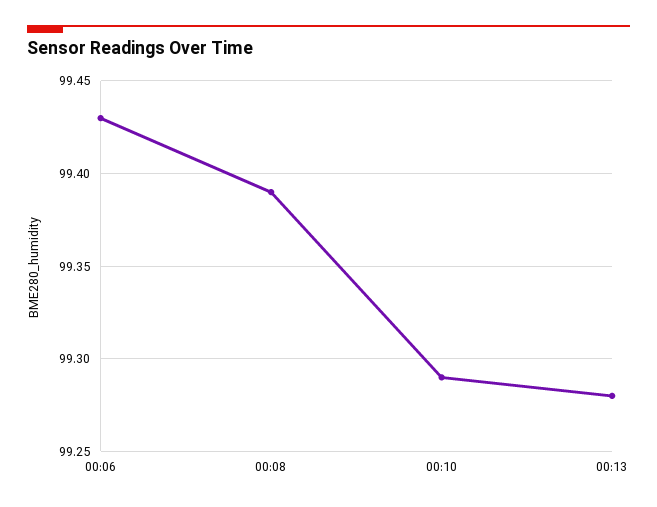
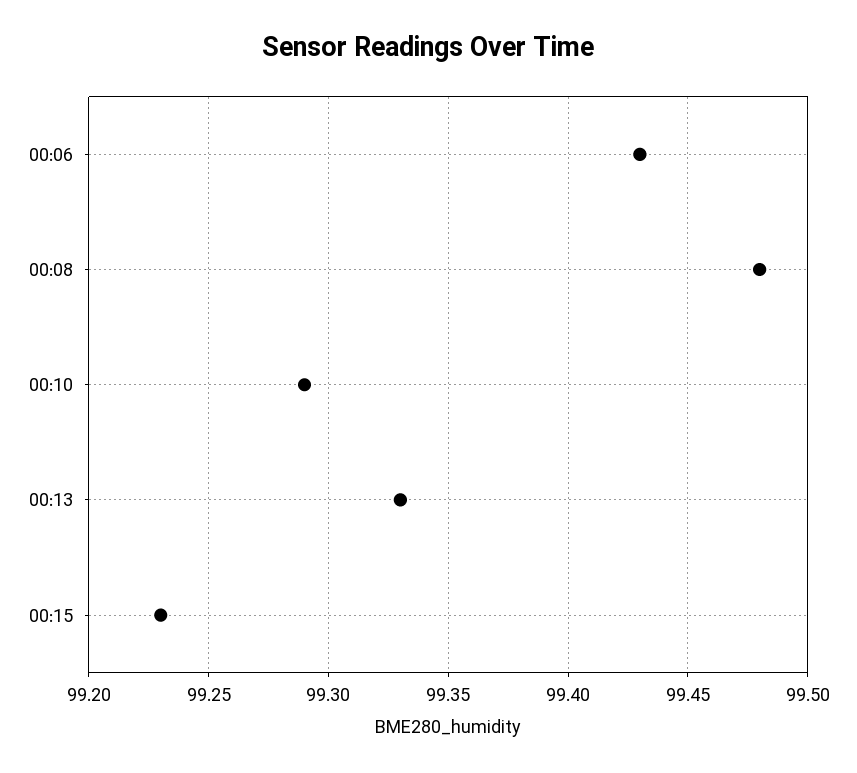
00:08: 99.39 -> 99.48
00:13: 99.28 -> 99.33
00:15: none -> 99.23

